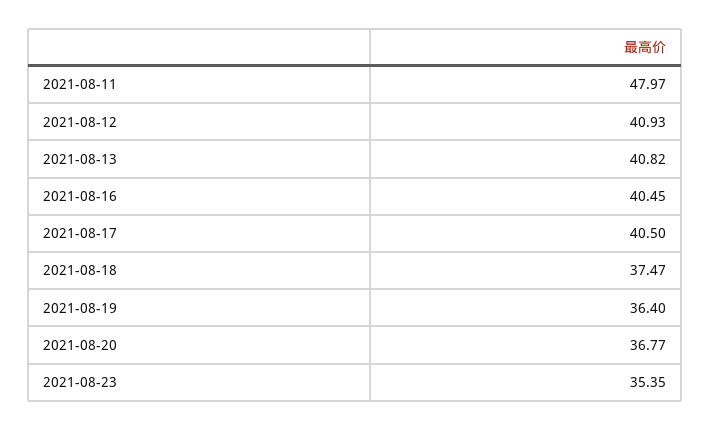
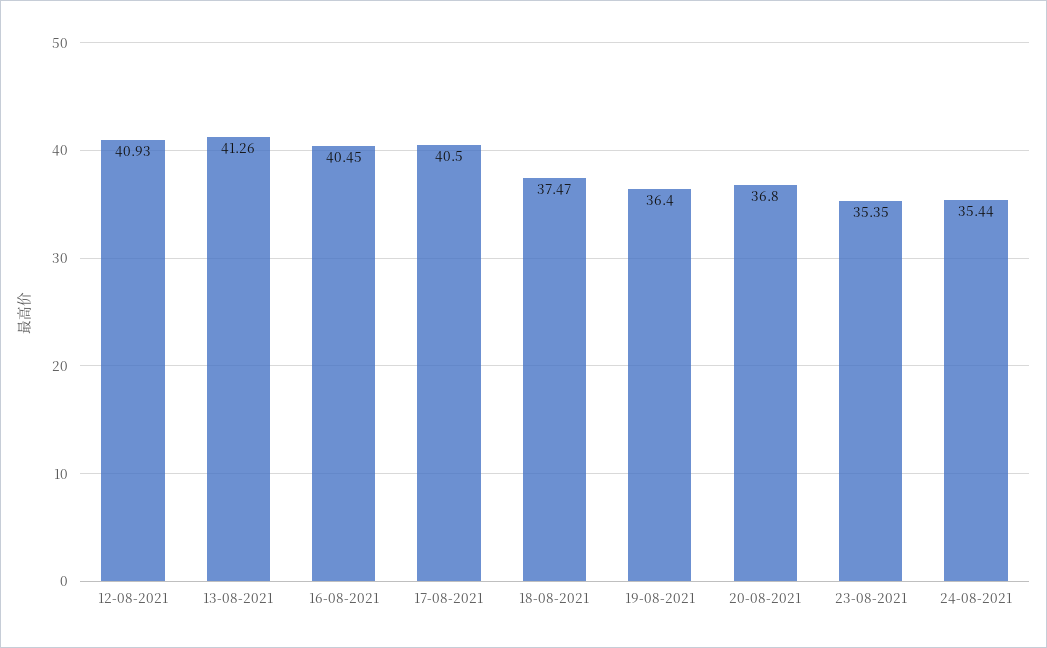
2021-08-11: 47.97 -> none
2021-08-13: 40.82 -> 41.26
2021-08-20: 36.77 -> 36.8
24-08-2021: none -> 35.44

